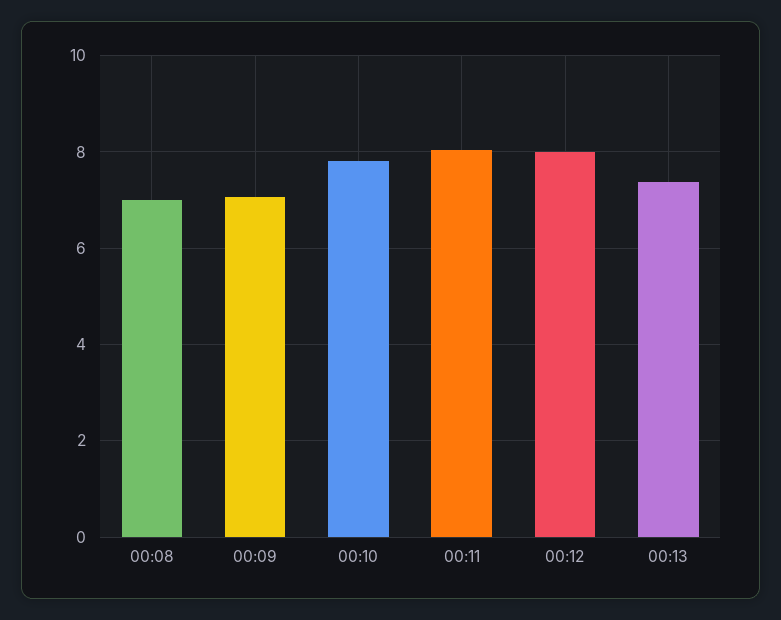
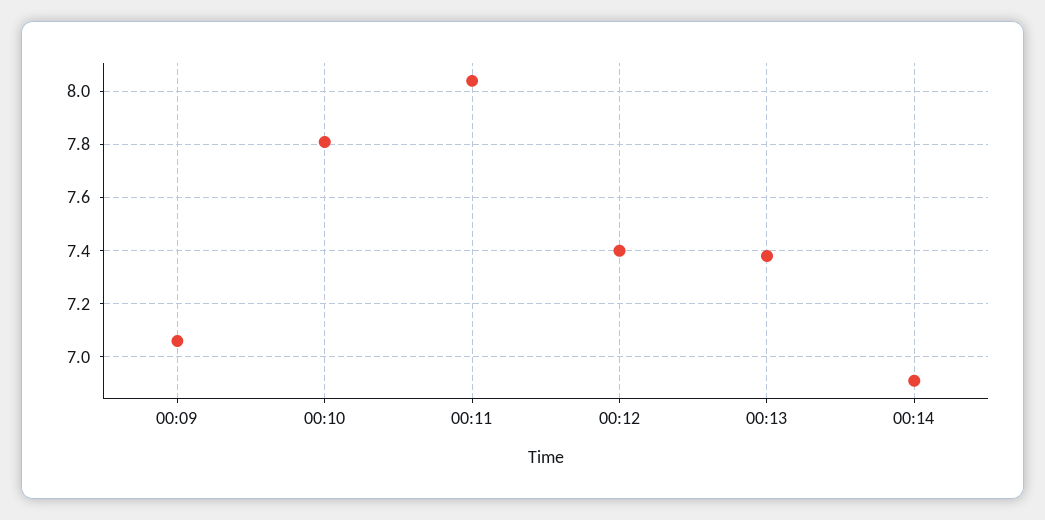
00:08: 7 -> none
00:12: 8 -> 7.4
00:14: none -> 6.9

